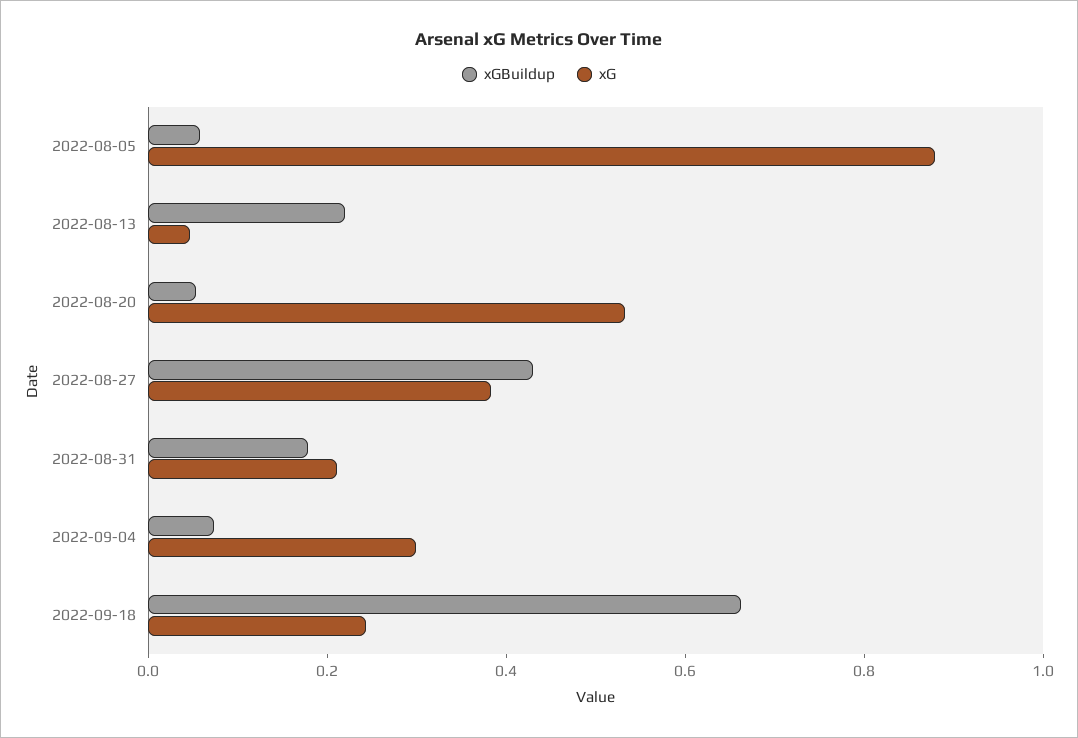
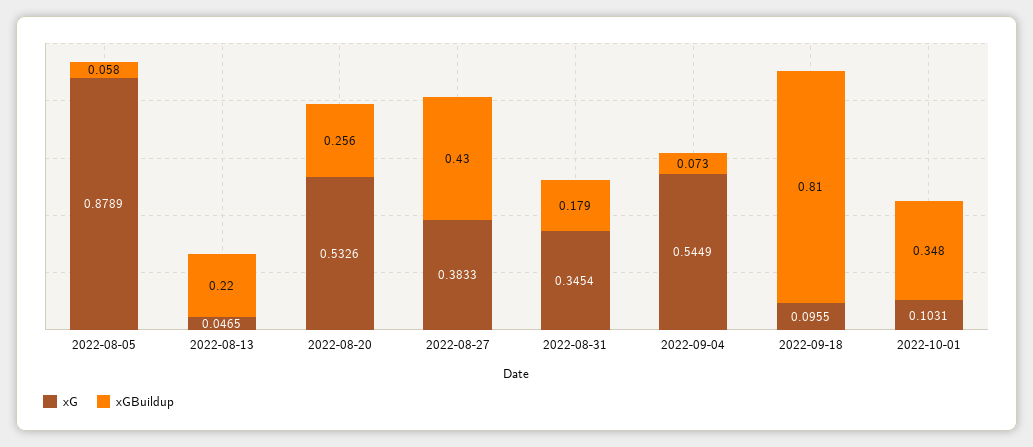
xGBuildup, 2022-08-20: 0.05 -> 0.256
xG, 2022-08-31: 0.2 -> 0.3454
xG, 2022-09-04: 0.3 -> 0.5449
xGBuildup, 2022-09-18: 0.65 -> 0.81
xG, 2022-09-18: 0.25 -> 0.0955
xG, 2022-10-01: none -> 0.1031
xGBuildup, 2022-10-01: none -> 0.348

